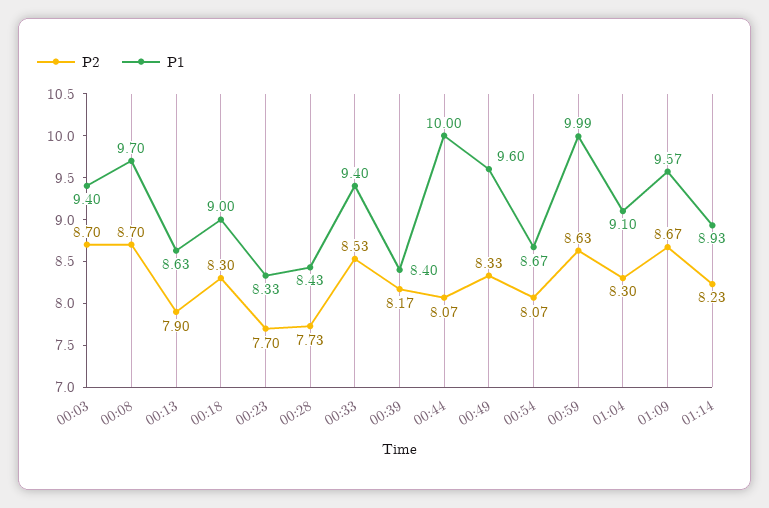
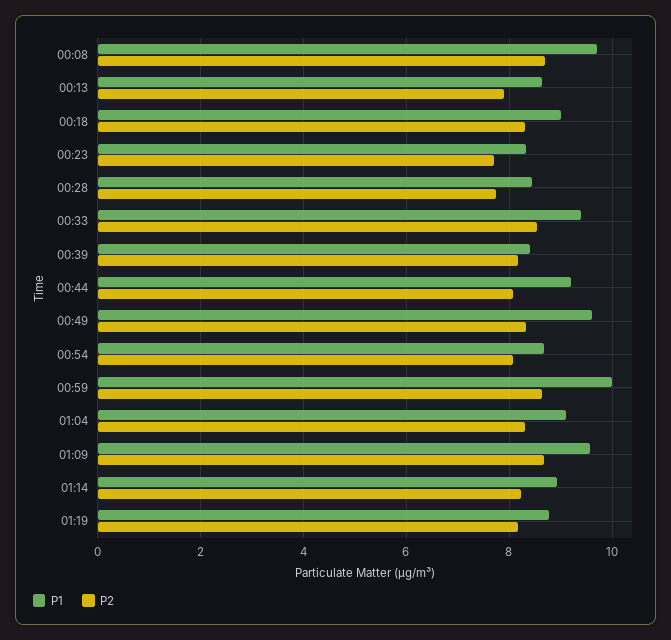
P2, 00:03: 8.7 -> none
P1, 00:03: 9.4 -> none
P1, 00:44: 10 -> 9.2
P1, 01:19: none -> 8.8
P2, 01:19: none -> 8.2

